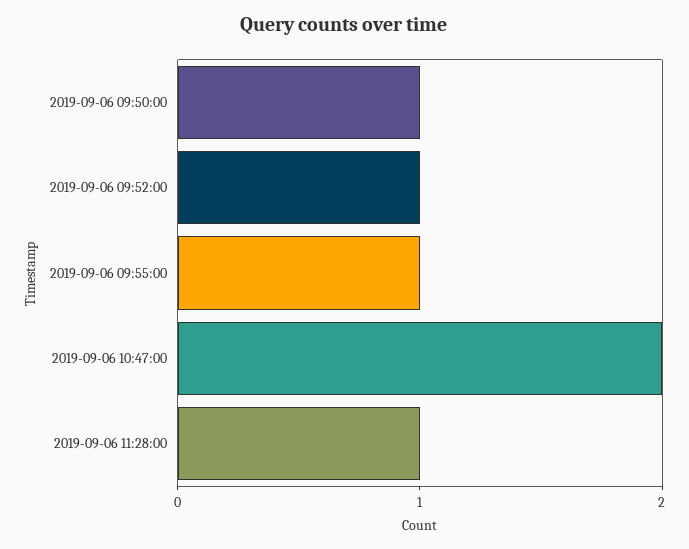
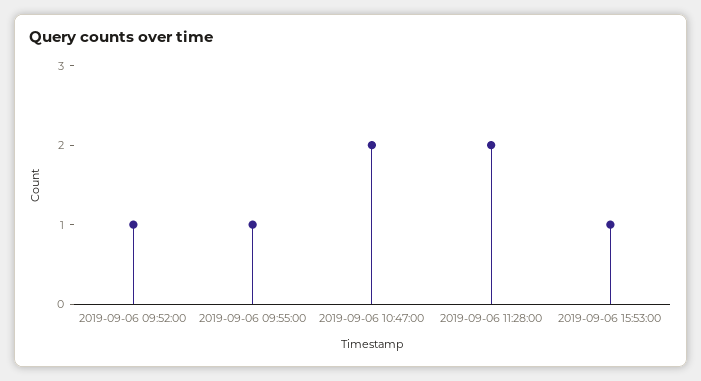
2019-09-06 09:50:00: 1 -> none
2019-09-06 11:28:00: 1 -> 2
2019-09-06 15:53:00: none -> 1

